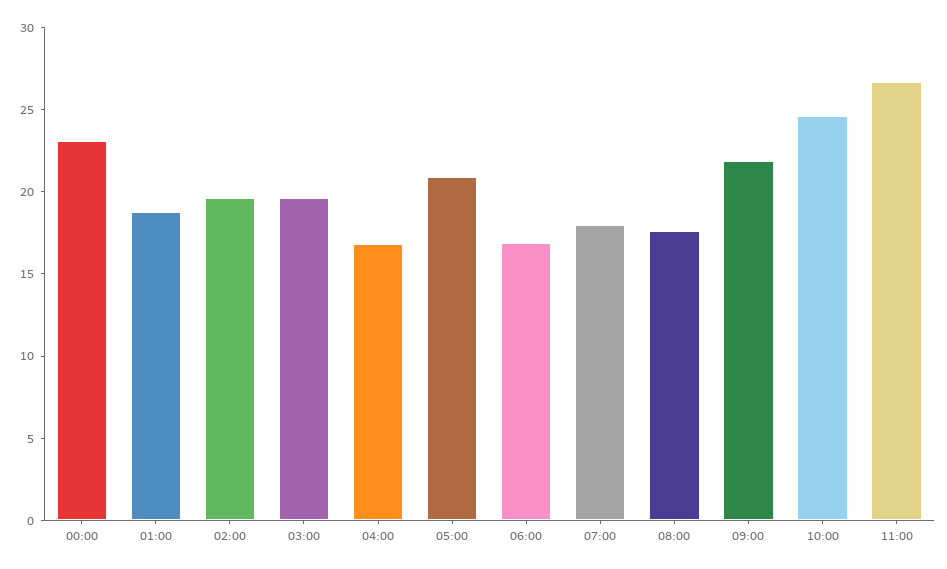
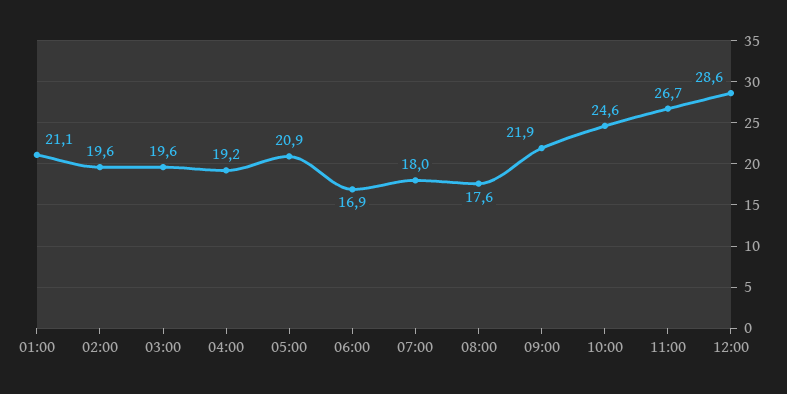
00:00: 23 -> none
01:00: 19 -> 21.1
04:00: 17 -> 19.2
12:00: none -> 28.6

